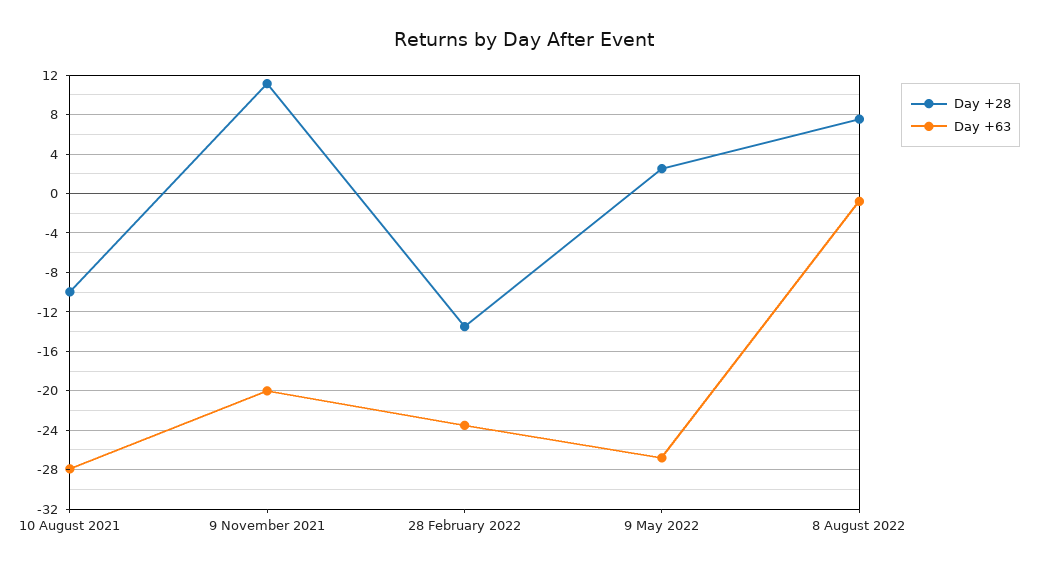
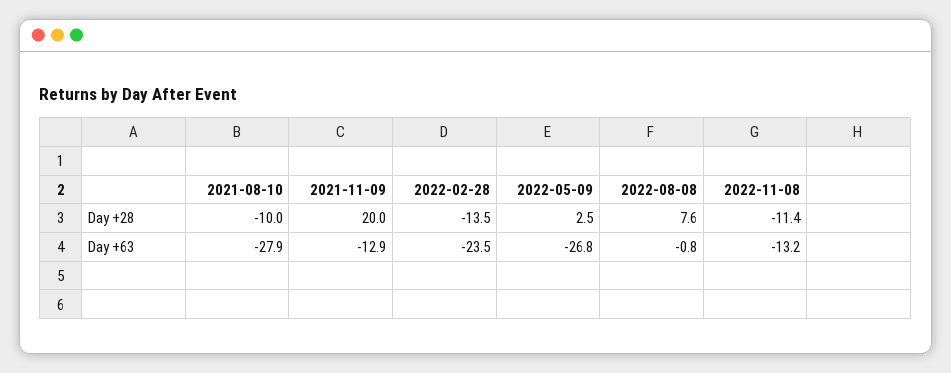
Day +28, 9 November 2021: 11 -> 20
Day +63, 9 November 2021: -20 -> -12.9
Day +28, 2022-11-08: none -> -11.4
Day +63, 2022-11-08: none -> -13.2

